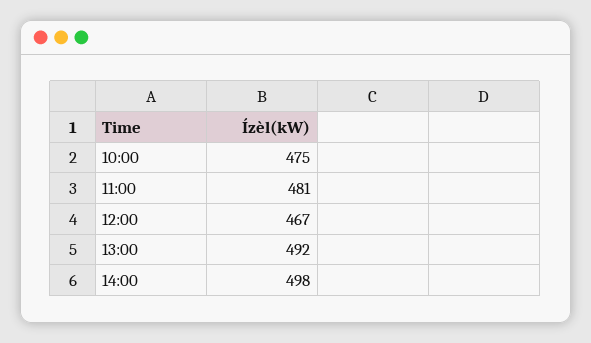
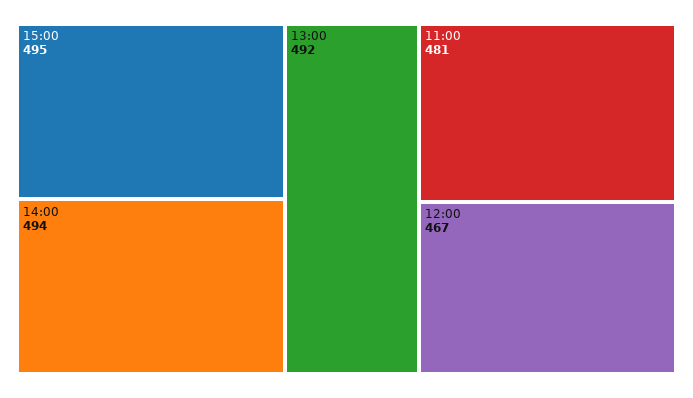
10:00: 475 -> none
14:00: 498 -> 494
15:00: none -> 495

